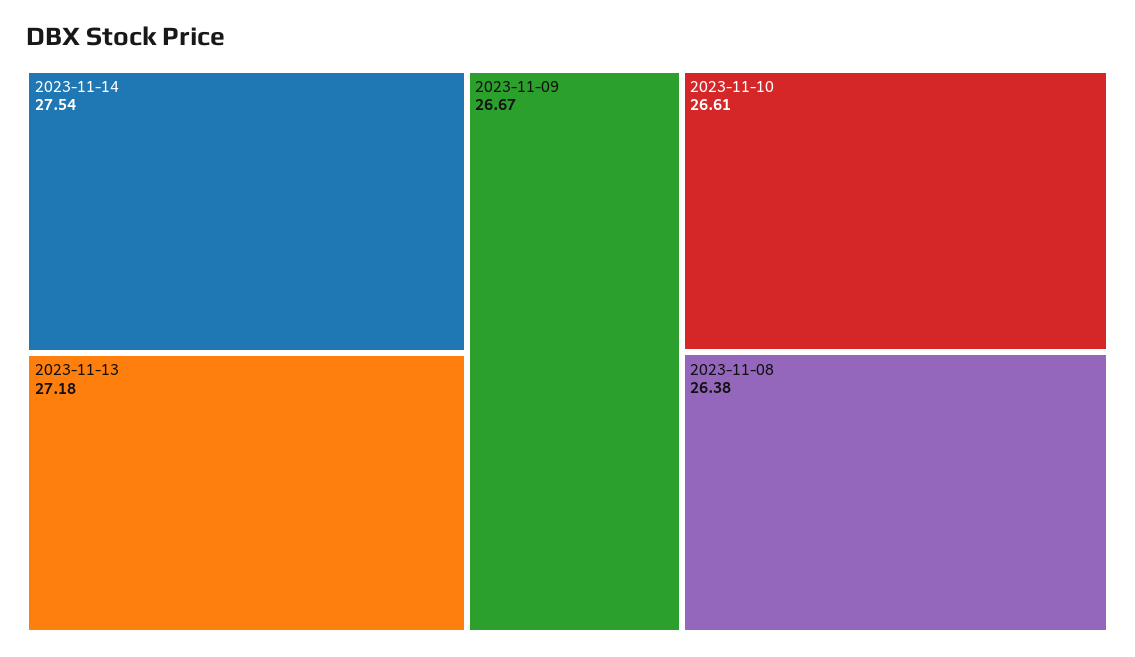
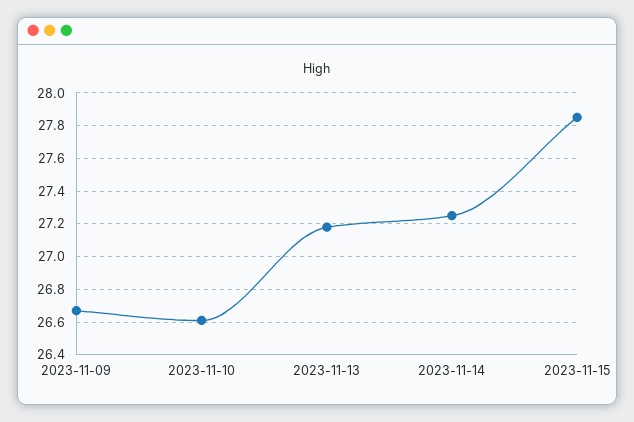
2023-11-14: 27.54 -> 27.25
2023-11-08: 26.38 -> none
2023-11-15: none -> 27.85

